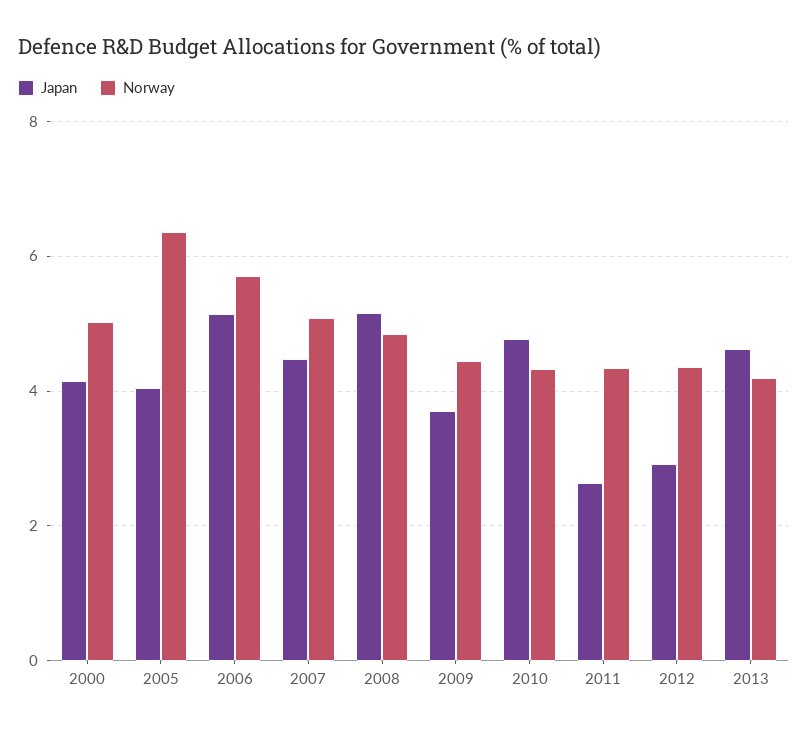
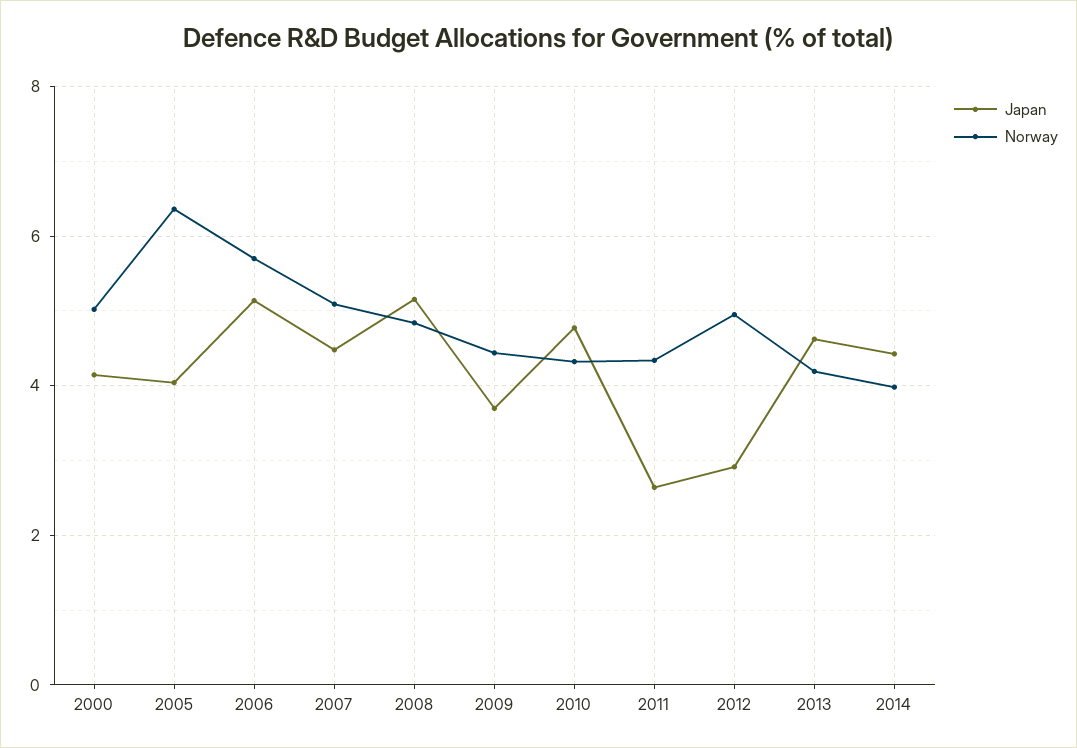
Norway, 2012: 4.4 -> 5
Japan, 2014: none -> 4.4
Norway, 2014: none -> 4

